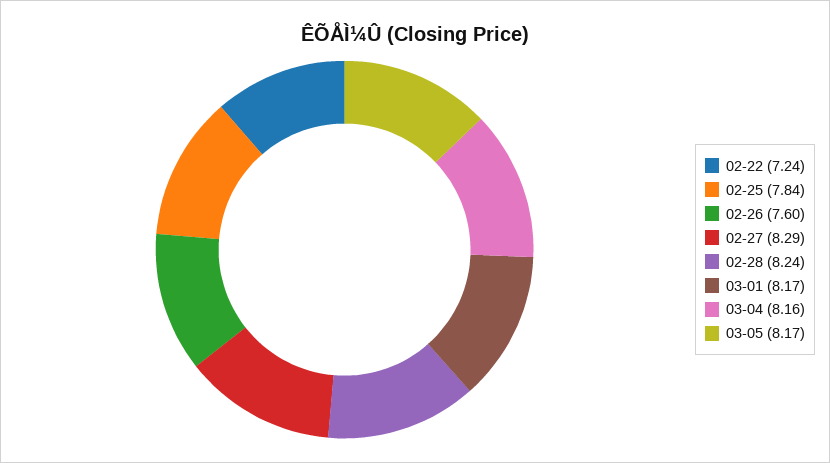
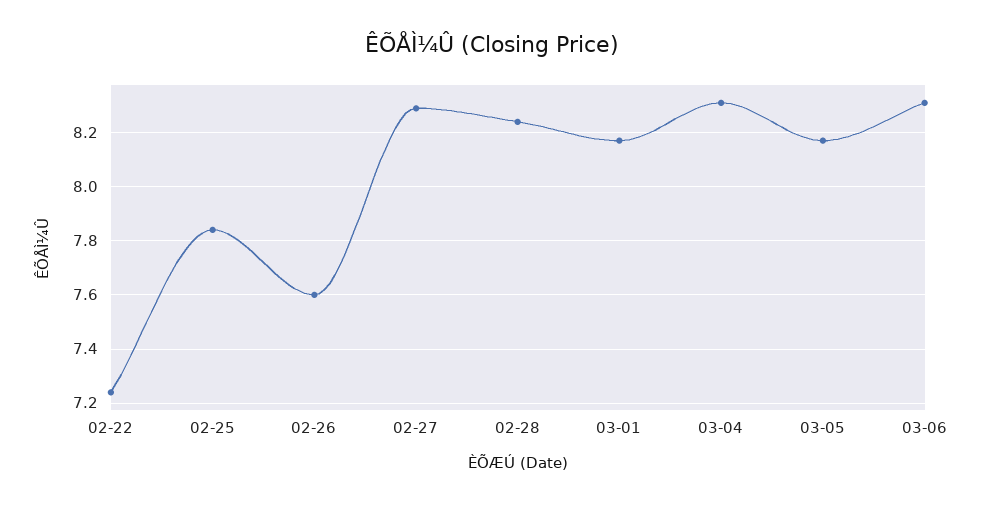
03-04: 8.16 -> 8.3
03-06: none -> 8.3

